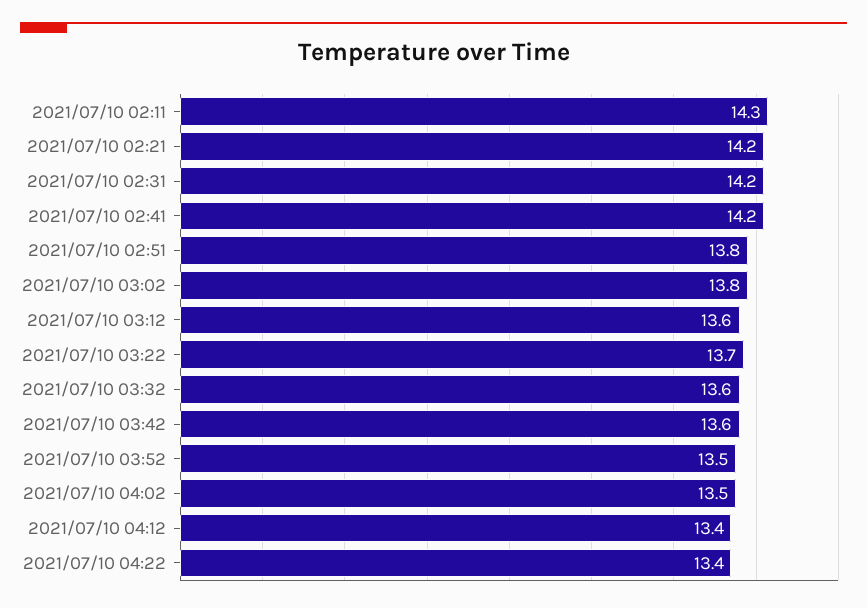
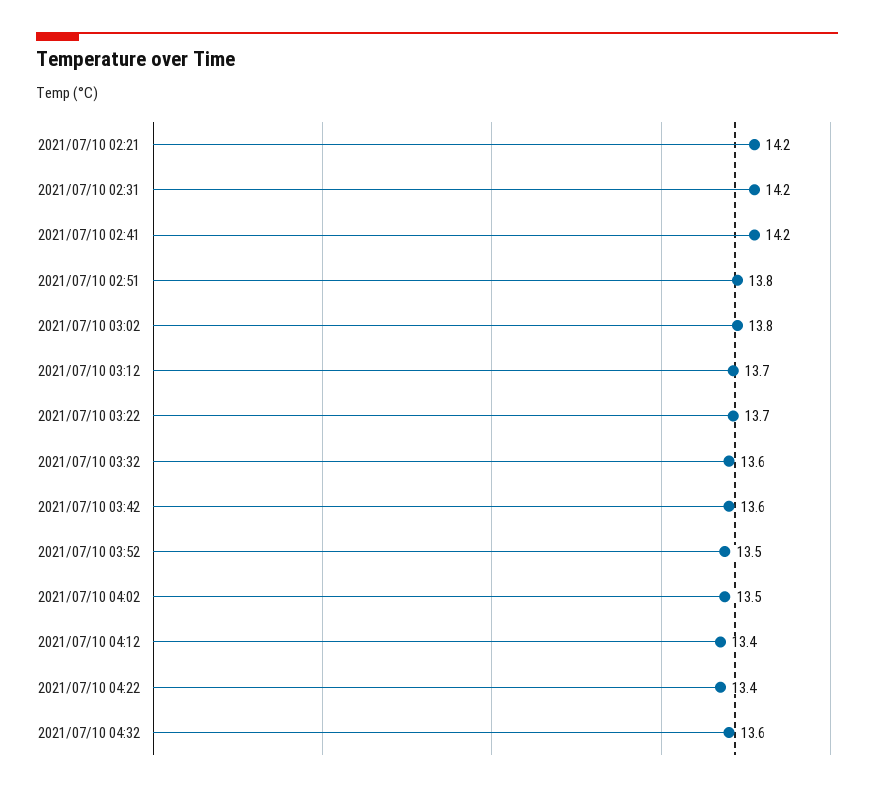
2021/07/10 02:11: 14.3 -> none
2021/07/10 03:12: 13.6 -> 13.7
2021/07/10 04:32: none -> 13.6

